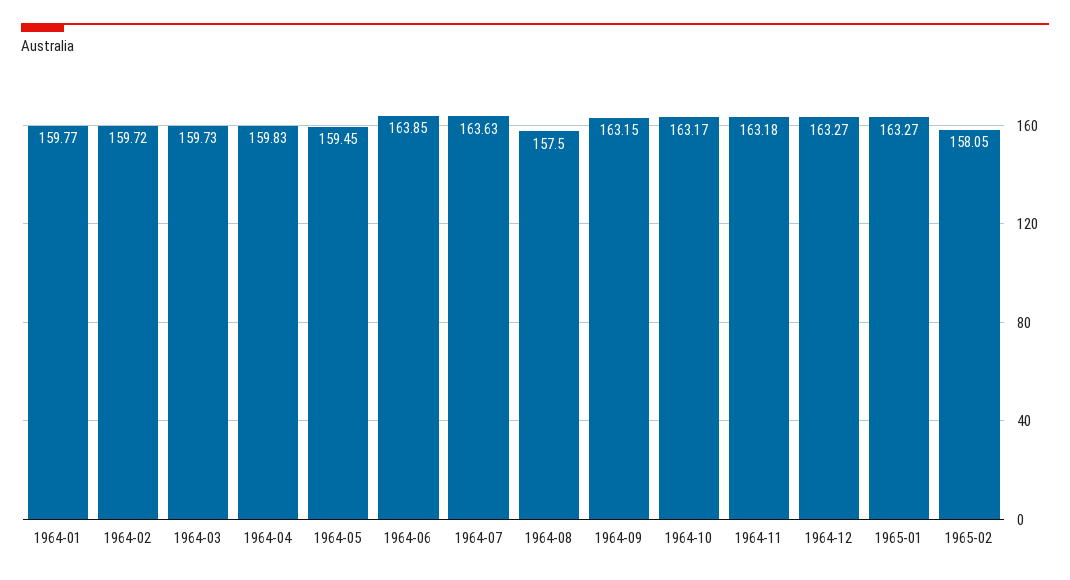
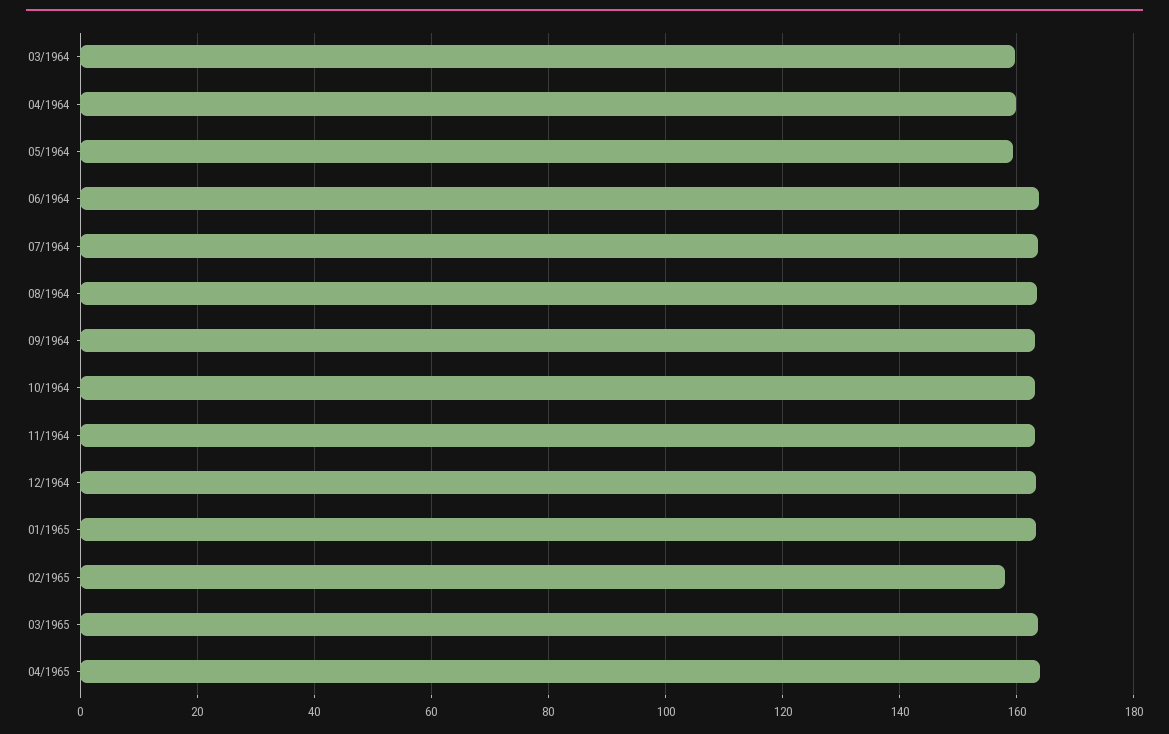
1964-01: 159.77 -> none
1964-02: 159.72 -> none
1964-08: 157.5 -> 164
03/1965: none -> 164
04/1965: none -> 164

